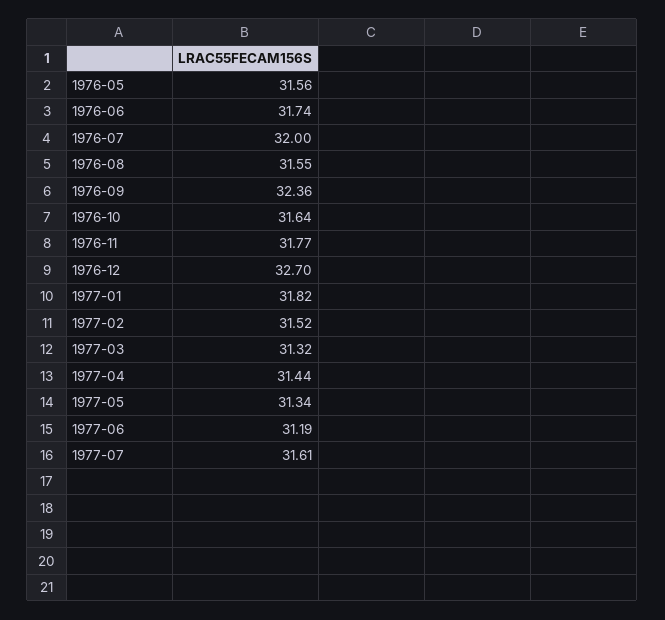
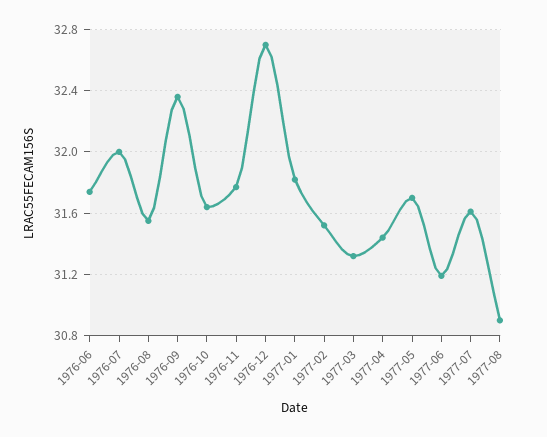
1976-05: 31.56 -> none
1977-05: 31.34 -> 31.7
1977-08: none -> 30.9

